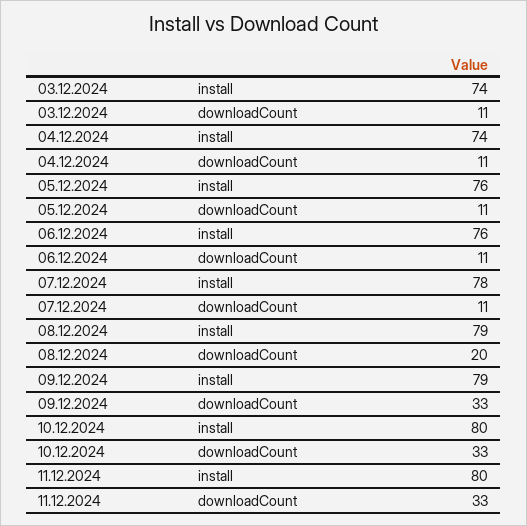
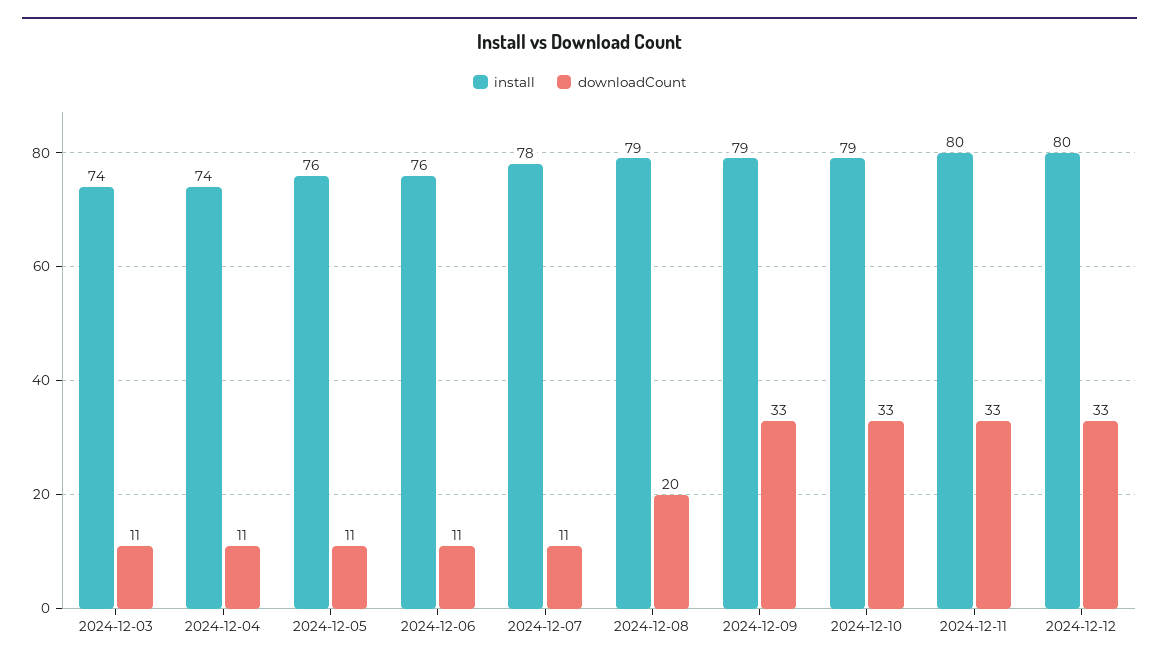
install, 10.12.2024: 80 -> 79
install, 2024-12-12: none -> 80
downloadCount, 2024-12-12: none -> 33

